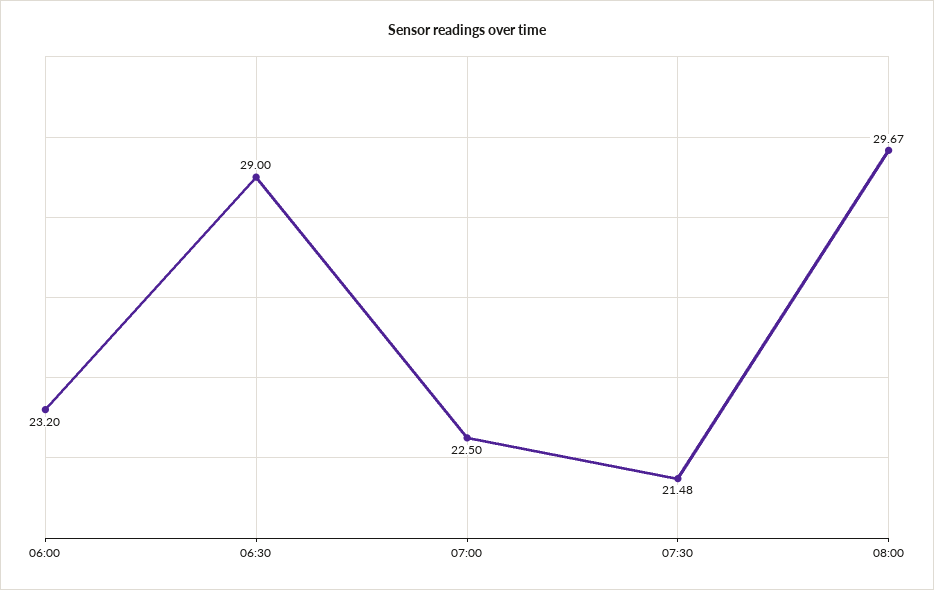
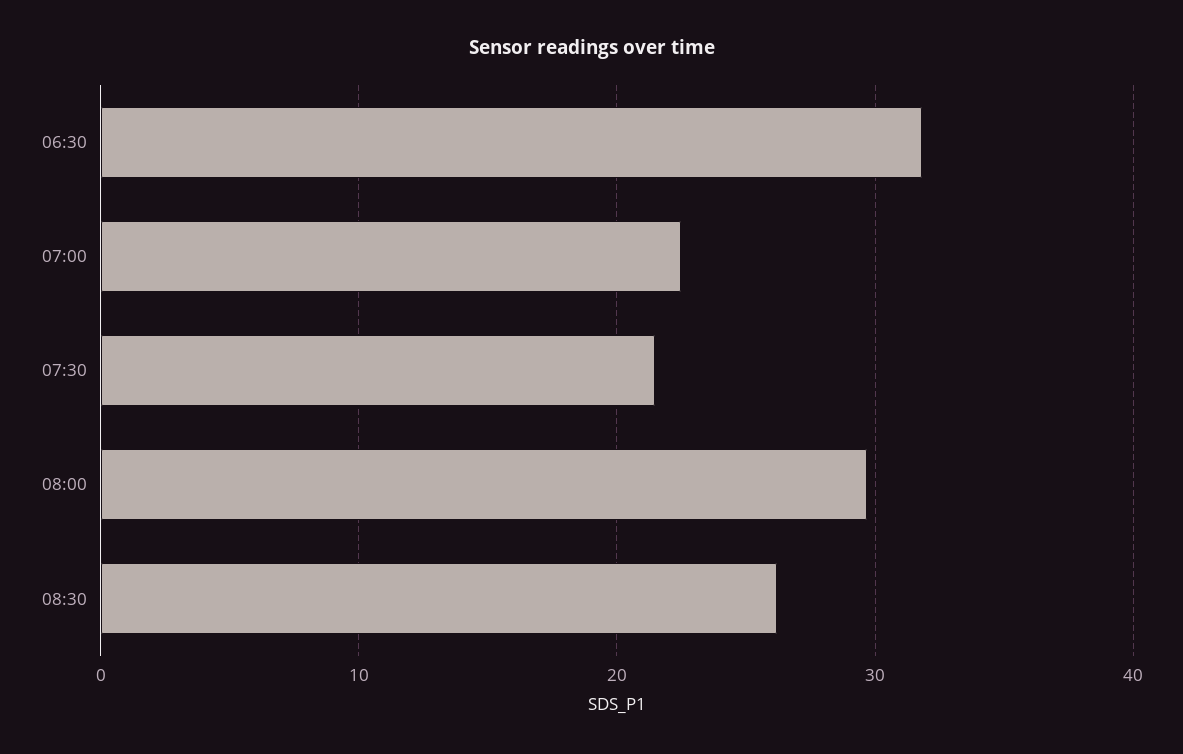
06:00: 23.2 -> none
06:30: 29 -> 32
08:30: none -> 26

